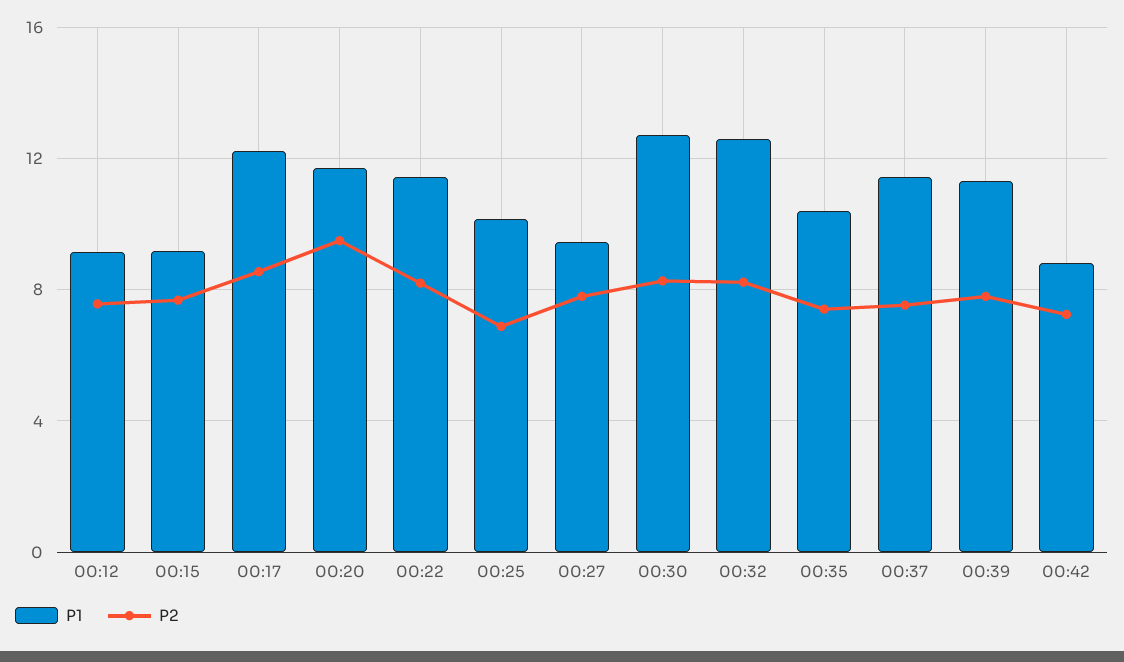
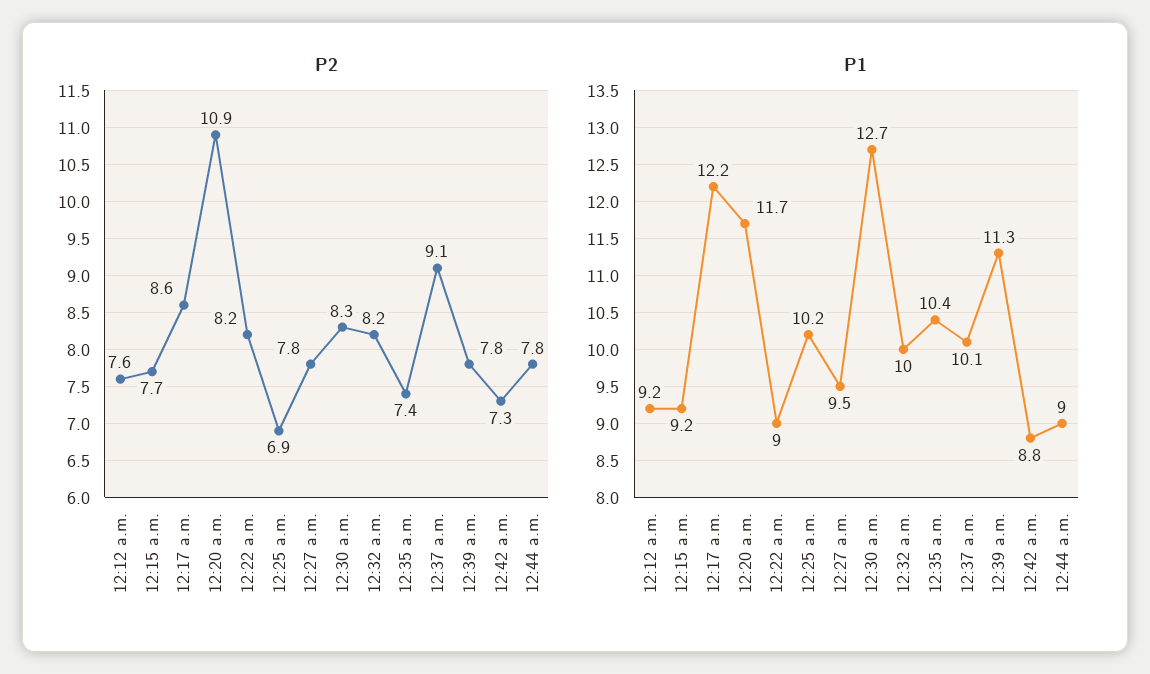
P2, 00:20: 9.5 -> 10.9
P1, 00:22: 11.5 -> 9
P1, 00:32: 12.5 -> 10
P1, 00:37: 11.5 -> 10.1
P2, 00:37: 7.5 -> 9.1
P2, 12:44 a.m.: none -> 7.8
P1, 12:44 a.m.: none -> 9

